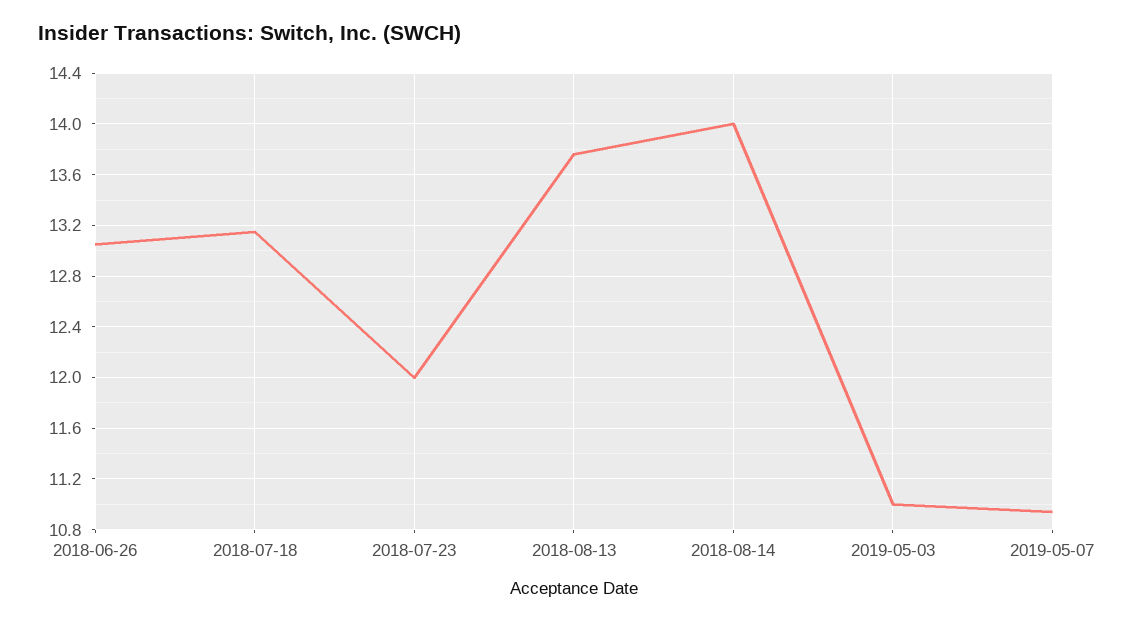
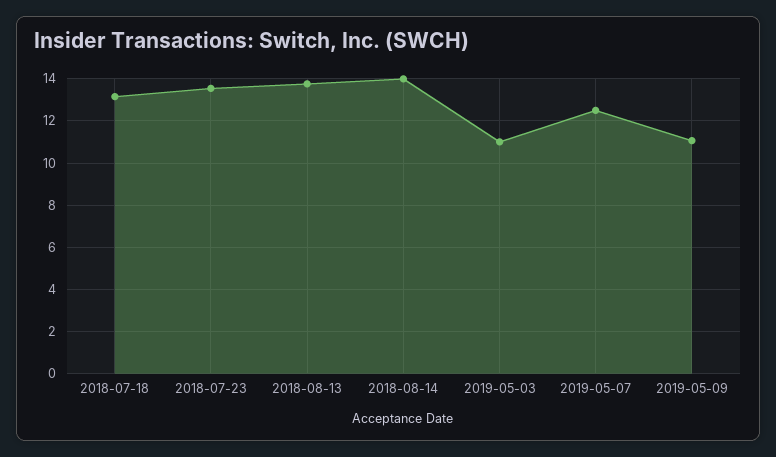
2018-06-26: 13.05 -> none
2018-07-23: 12 -> 13.5
2019-05-07: 10.95 -> 12.5
2019-05-09: none -> 11

